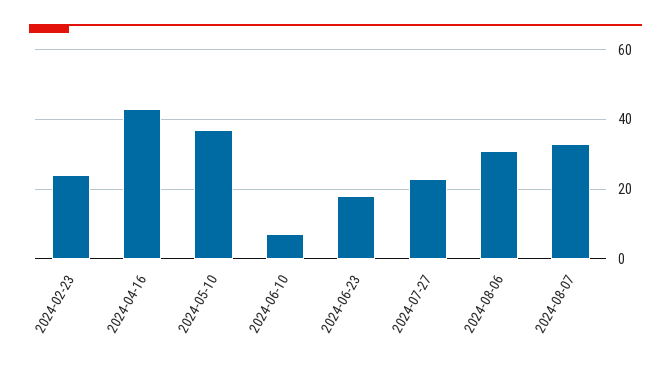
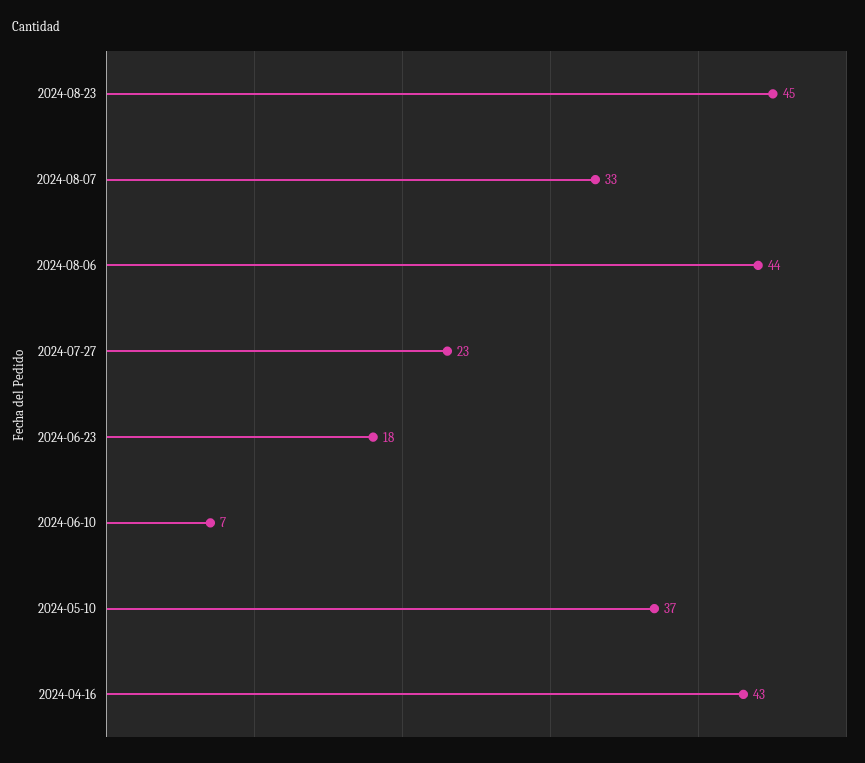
2024-02-23: 25 -> none
2024-08-06: 30 -> 44
2024-08-23: none -> 45

